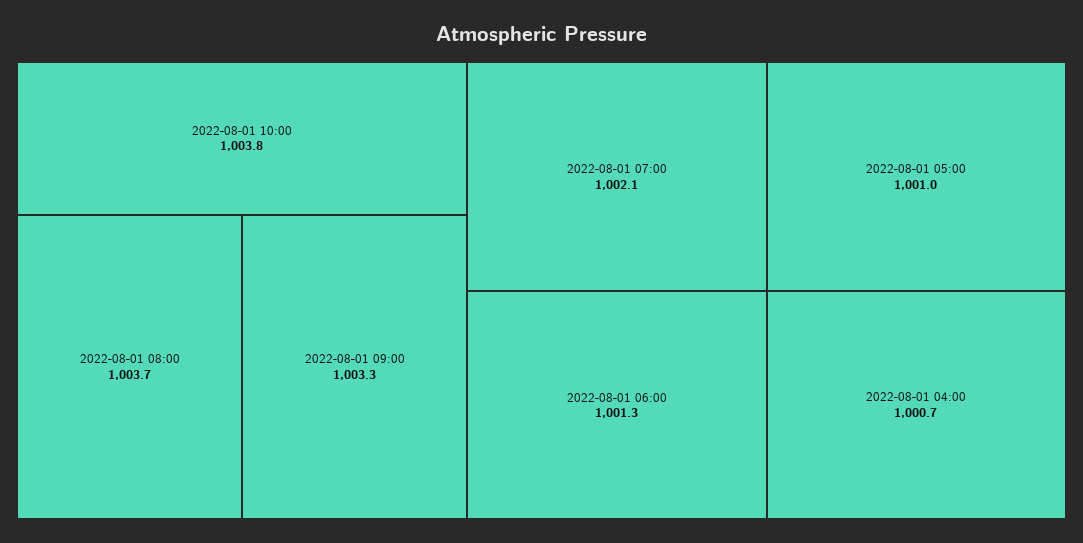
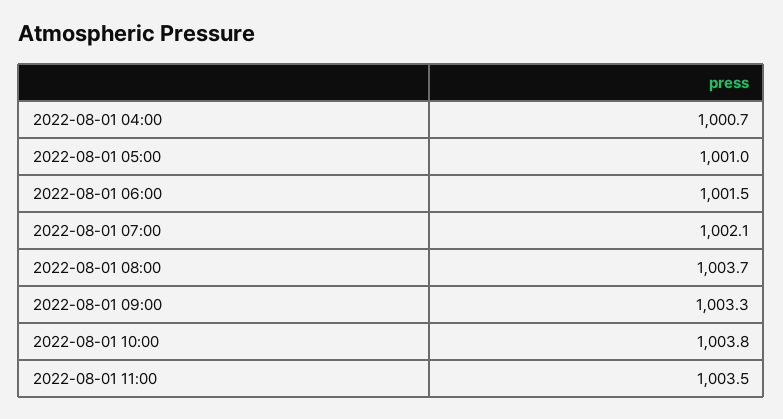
2022-08-01 06:00: 1001.3 -> 1001.5
2022-08-01 11:00: none -> 1003.5

